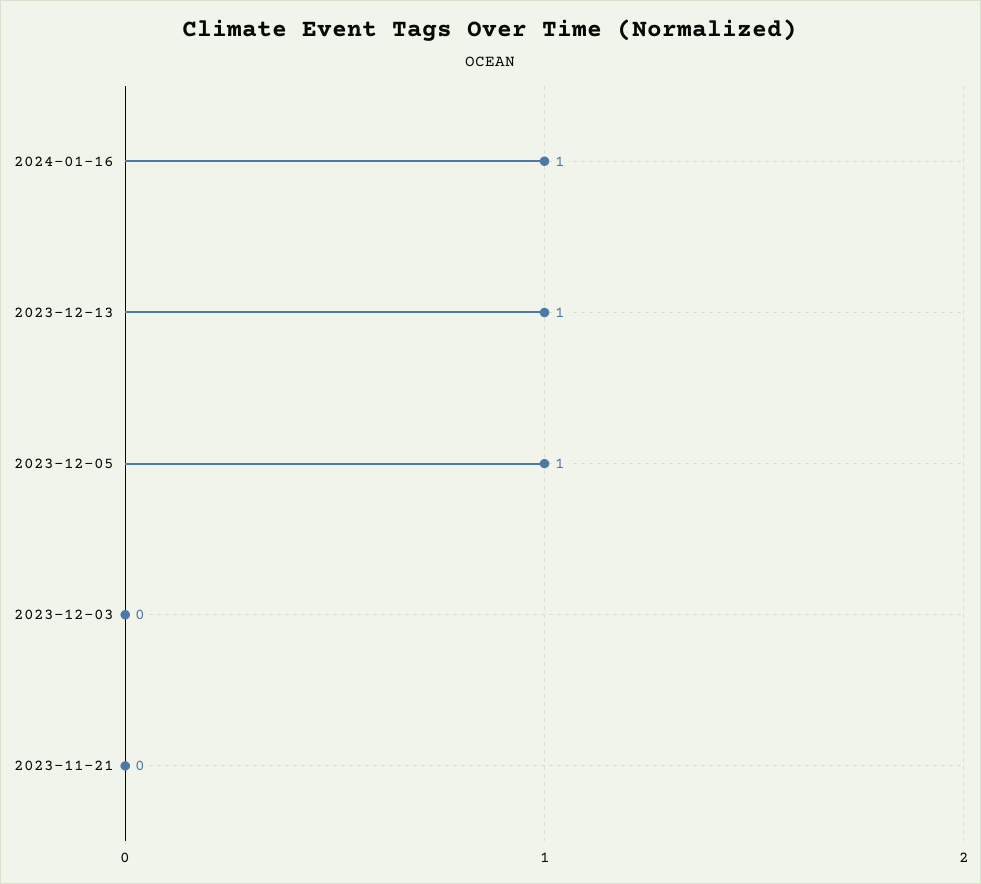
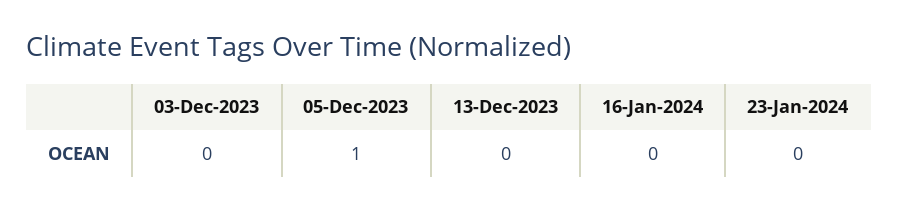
2024-01-16: 1 -> 0
2023-12-13: 1 -> 0
2023-11-21: 0 -> none
23-Jan-2024: none -> 0

